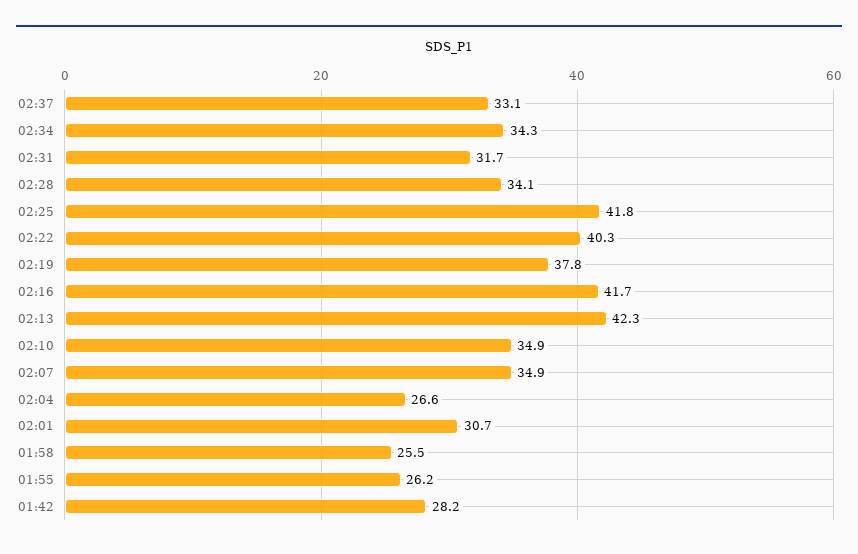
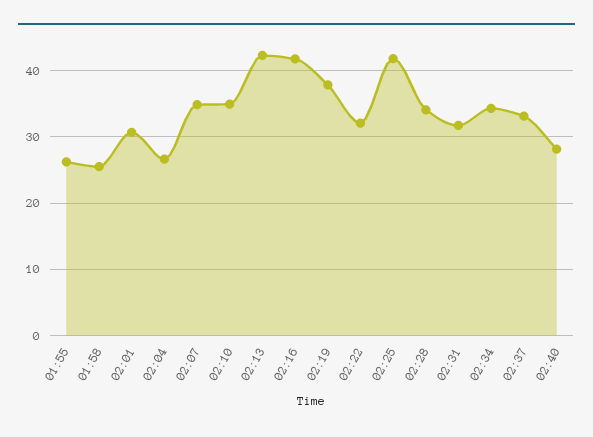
02:22: 40.3 -> 32
01:42: 28.2 -> none
02:40: none -> 28

